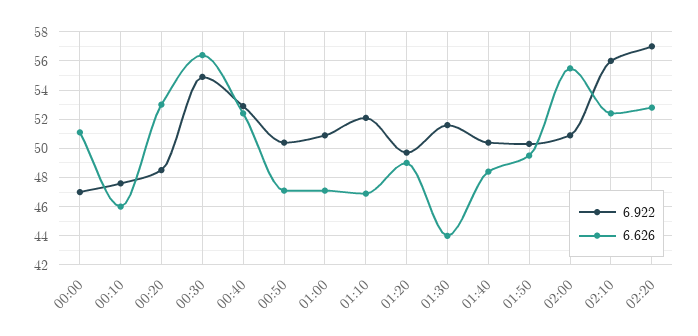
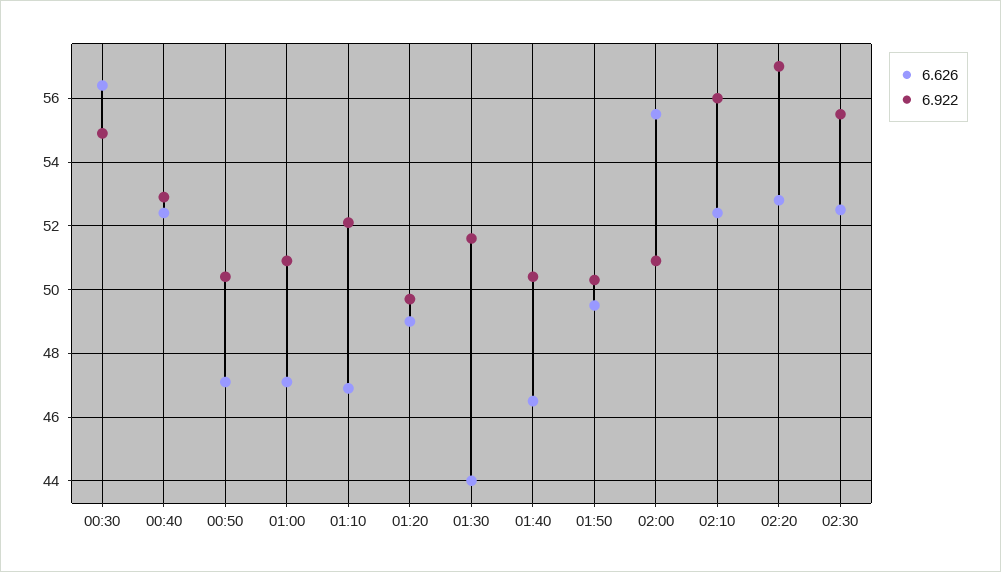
6.922, 00:00: 47 -> none
6.626, 00:00: 51 -> none
6.922, 00:10: 47.5 -> none
6.626, 00:10: 46 -> none
6.922, 00:20: 48.5 -> none
6.626, 00:20: 53 -> none
6.626, 01:40: 48.5 -> 46.5
6.626, 02:30: none -> 52.5
6.922, 02:30: none -> 55.5

